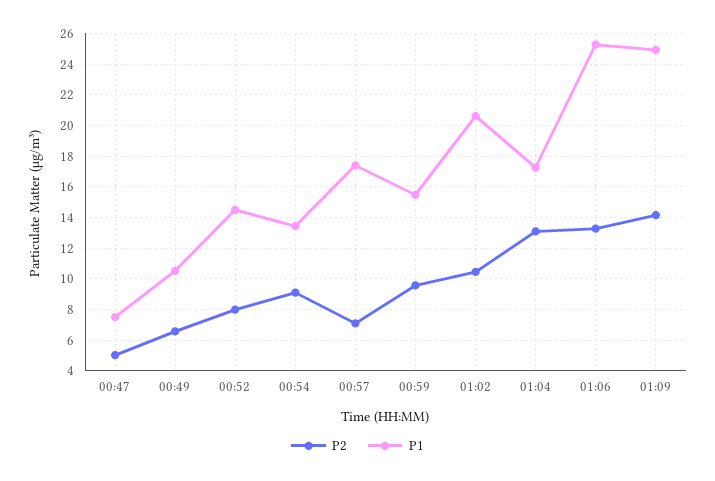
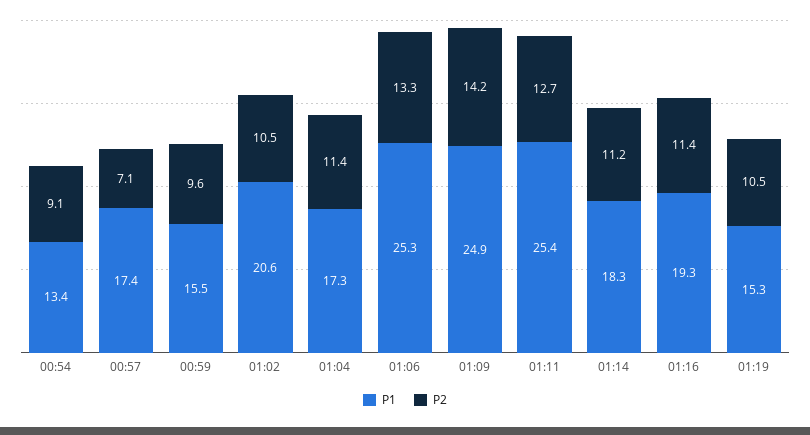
P2, 00:47: 5 -> none
P1, 00:47: 7.5 -> none
P2, 00:49: 6.5 -> none
P1, 00:49: 10.5 -> none
P2, 00:52: 8 -> none
P1, 00:52: 14.5 -> none
P2, 01:04: 13 -> 11.4
P1, 01:11: none -> 25.4
P2, 01:11: none -> 12.7
P1, 01:14: none -> 18.3
P2, 01:14: none -> 11.2
P1, 01:16: none -> 19.3
P2, 01:16: none -> 11.4
P1, 01:19: none -> 15.3
P2, 01:19: none -> 10.5

